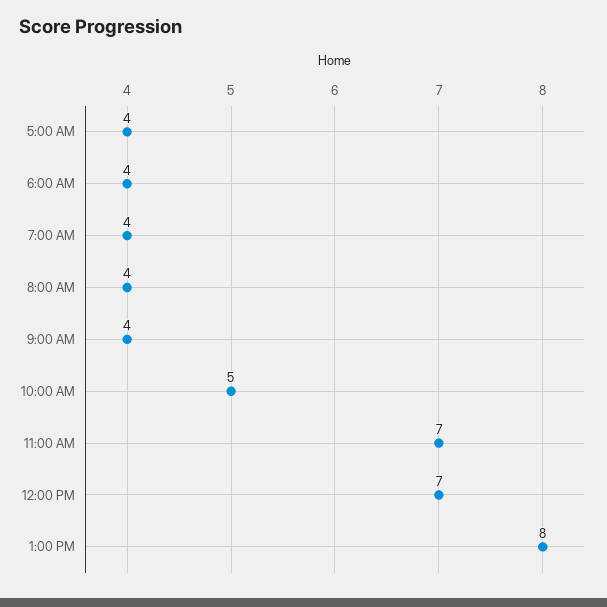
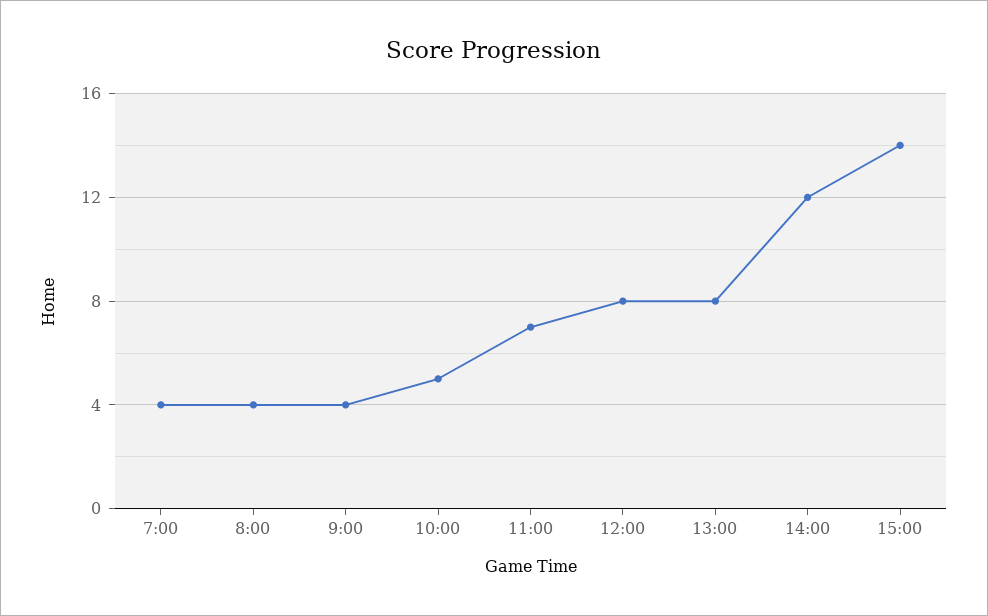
5:00 AM: 4 -> none
6:00 AM: 4 -> none
12:00 PM: 7 -> 8
14:00: none -> 12
15:00: none -> 14

